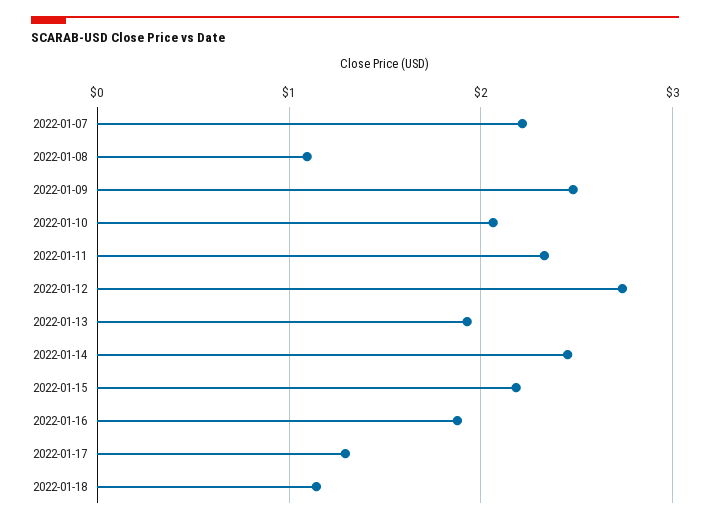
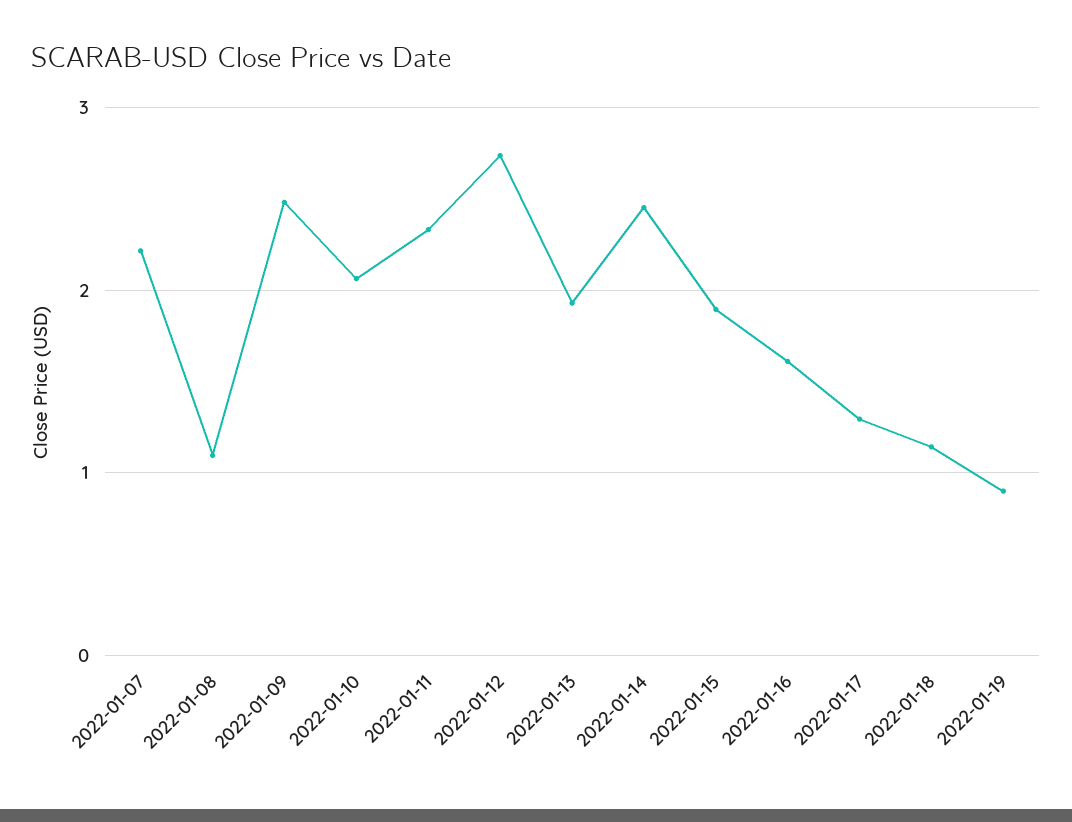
2022-01-15: 2.2 -> 1.9
2022-01-16: 1.9 -> 1.6
2022-01-19: none -> 0.9

